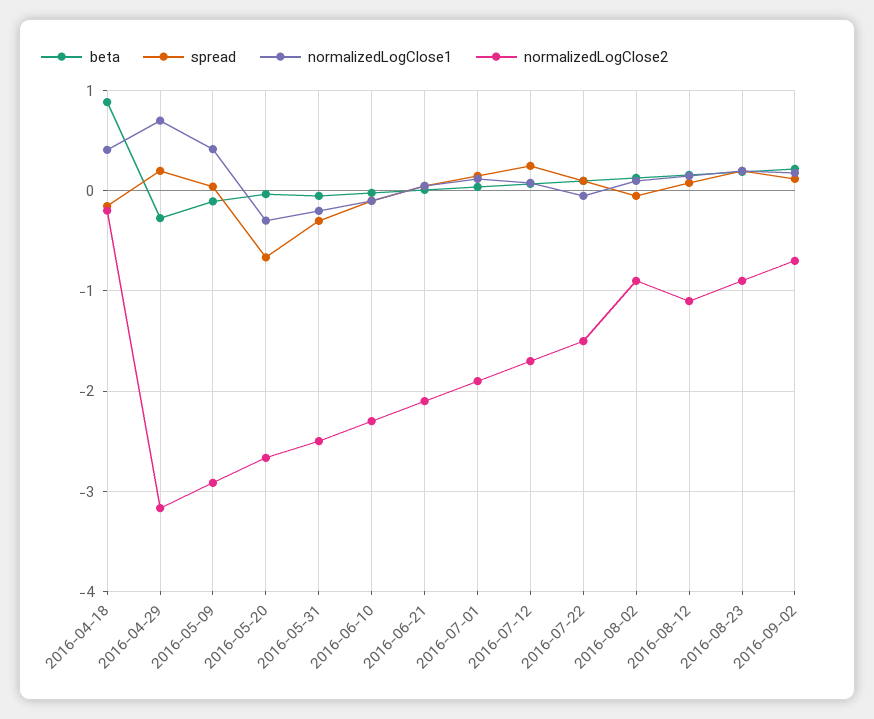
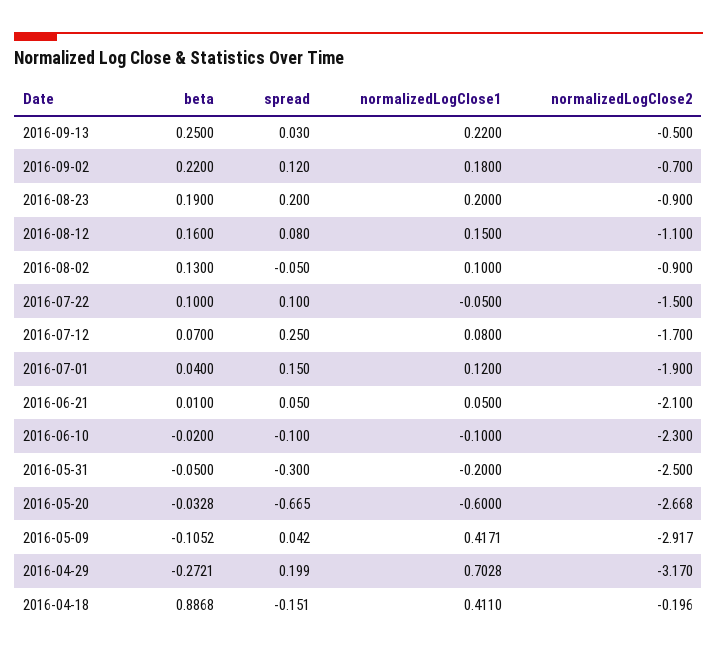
normalizedLogClose1, 2016-05-20: -0.3 -> -0.6
beta, 2016-09-13: none -> 0.25
spread, 2016-09-13: none -> 0.03
normalizedLogClose1, 2016-09-13: none -> 0.22
normalizedLogClose2, 2016-09-13: none -> -0.5

